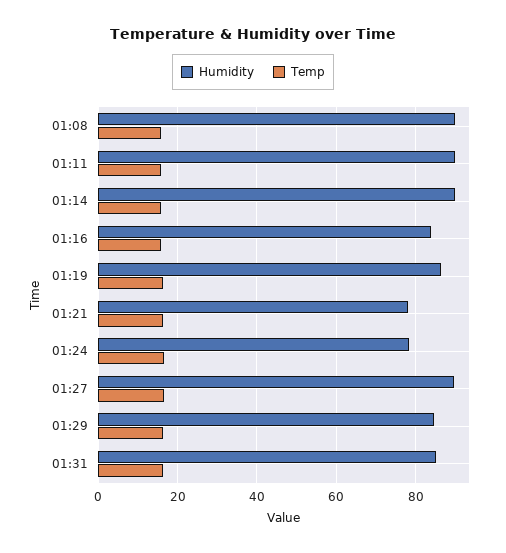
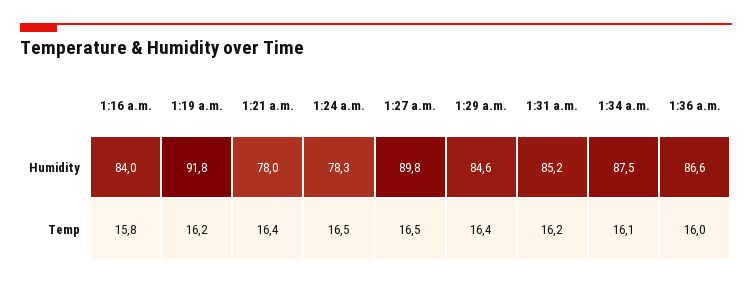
Humidity, 01:08: 90 -> none
Temp, 01:08: 16 -> none
Humidity, 01:11: 90 -> none
Temp, 01:11: 16 -> none
Humidity, 01:14: 90 -> none
Temp, 01:14: 16 -> none
Humidity, 01:19: 86 -> 91.8
Humidity, 1:34 a.m.: none -> 87.5
Humidity, 1:36 a.m.: none -> 86.6
Temp, 1:34 a.m.: none -> 16.1
Temp, 1:36 a.m.: none -> 16

